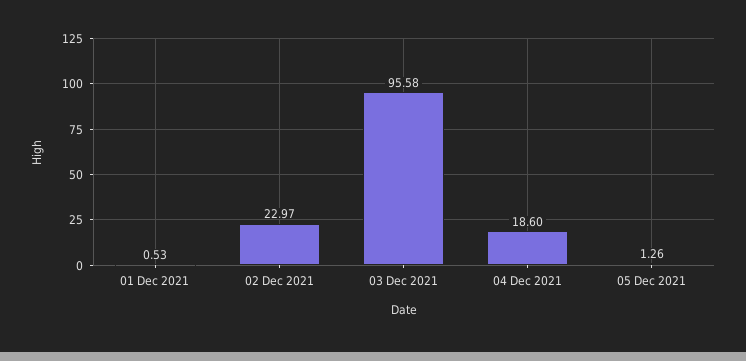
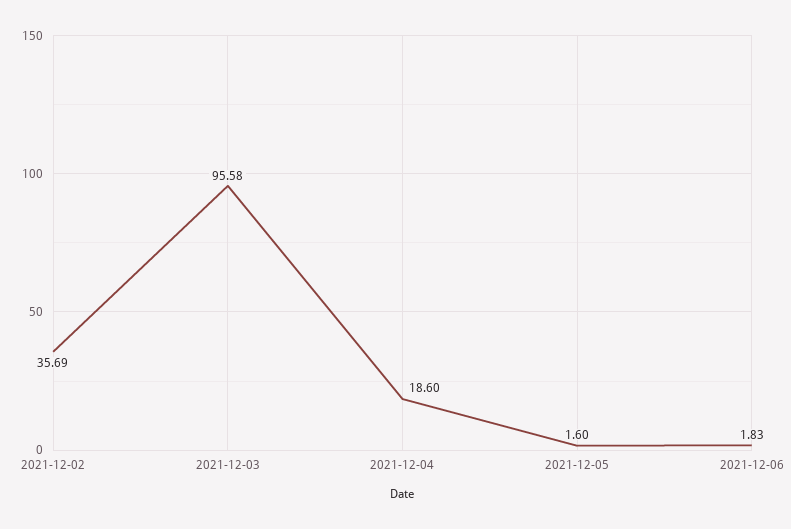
01 Dec 2021: 0.53 -> none
02 Dec 2021: 22.97 -> 35.69
05 Dec 2021: 1.26 -> 1.6
2021-12-06: none -> 1.83

